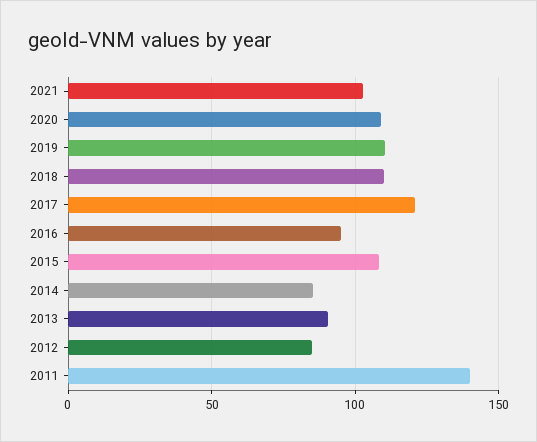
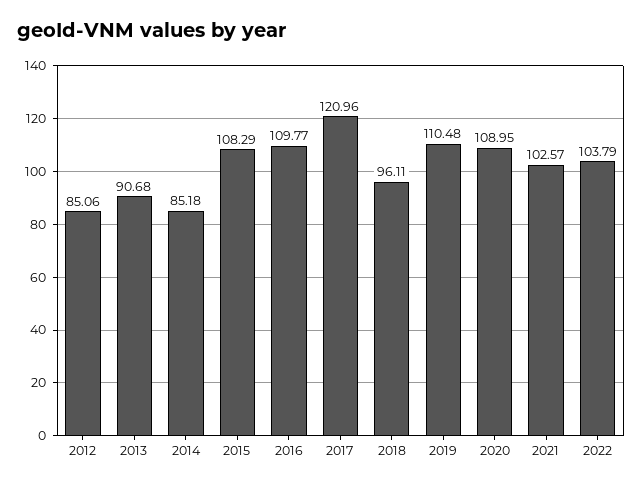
2018: 110 -> 96.11
2016: 95 -> 109.77
2011: 140 -> none
2022: none -> 103.79

